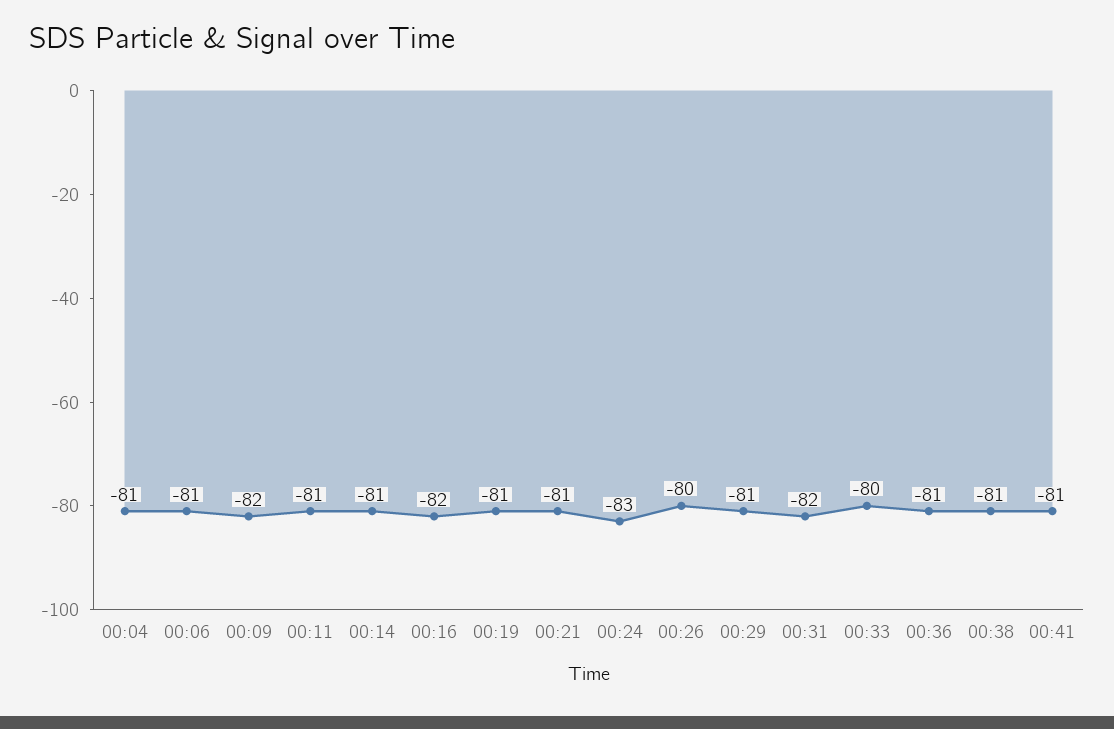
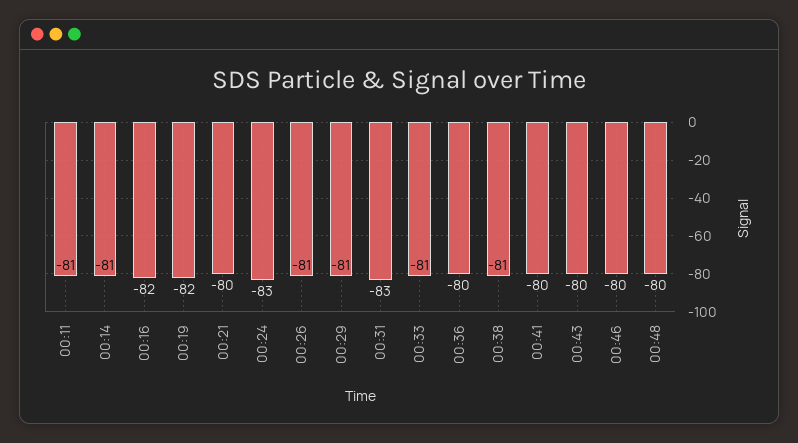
00:04: -81 -> none
00:06: -81 -> none
00:09: -82 -> none
00:19: -81 -> -82
00:21: -81 -> -80
00:26: -80 -> -81
00:31: -82 -> -83
00:33: -80 -> -81
00:36: -81 -> -80
00:41: -81 -> -80
00:43: none -> -80
00:46: none -> -80
00:48: none -> -80

